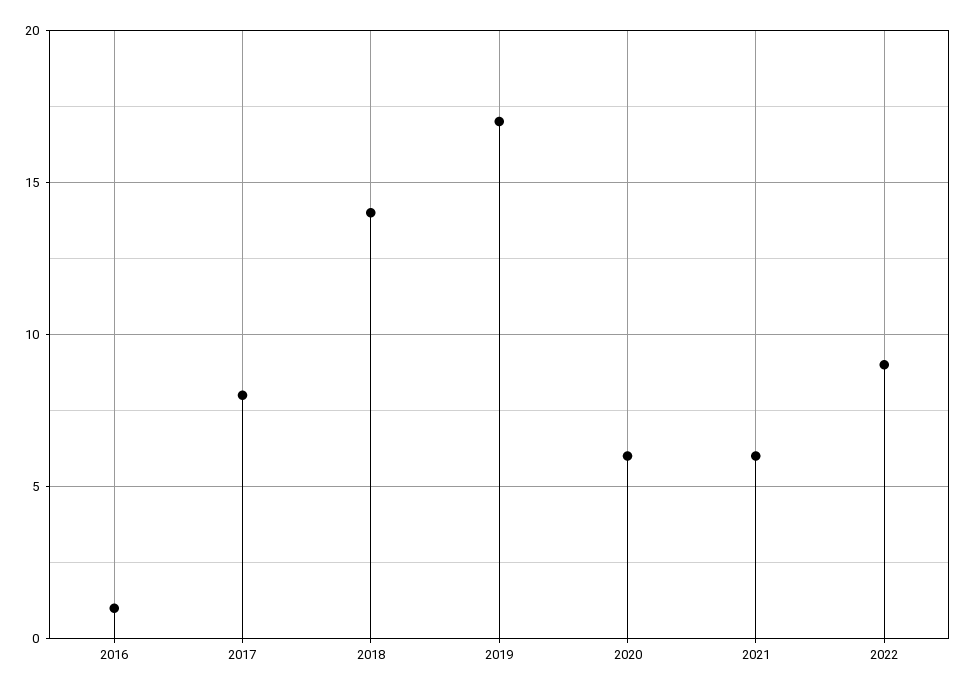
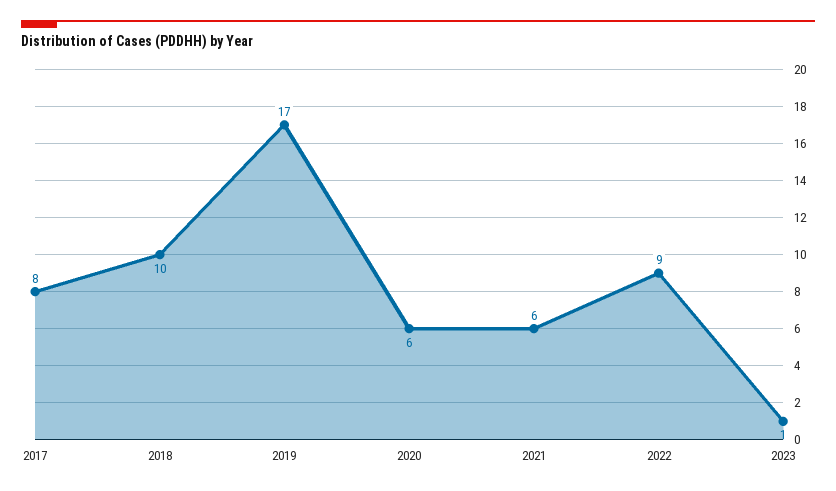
2016: 1 -> none
2018: 14 -> 10
2023: none -> 1

